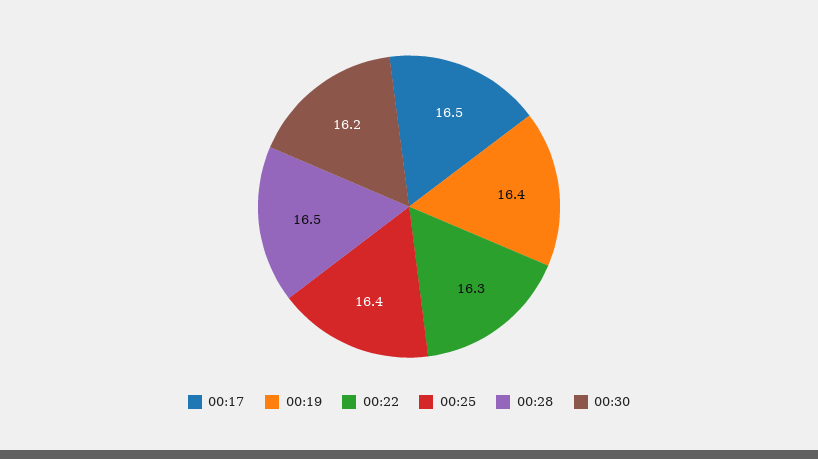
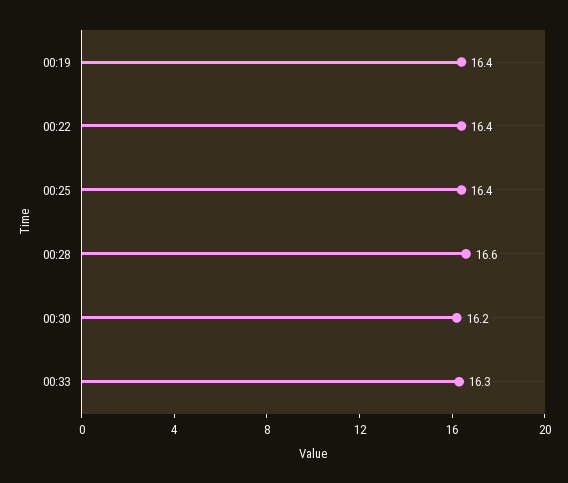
00:17: 16.5 -> none
00:22: 16.3 -> 16.4
00:28: 16.5 -> 16.6
00:33: none -> 16.3

